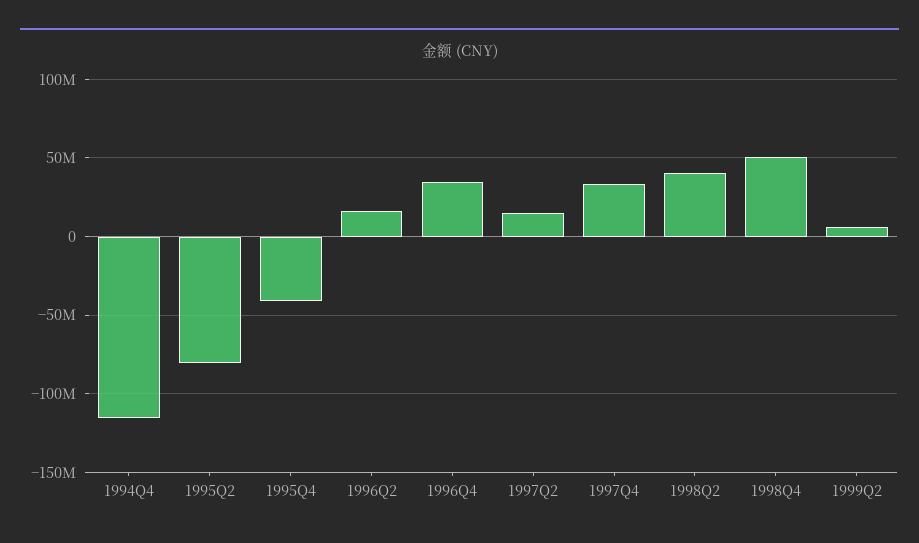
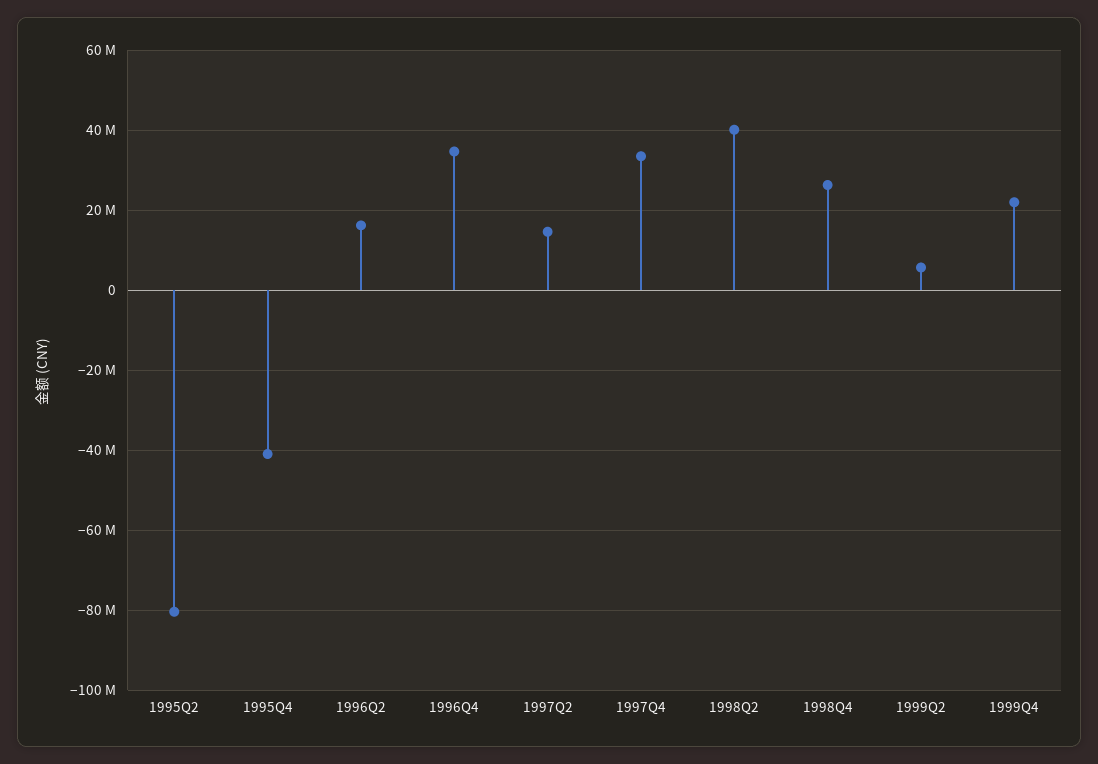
1994Q4: -115000000 -> none
1998Q4: 50000000 -> 26000000
1999Q4: none -> 22000000

